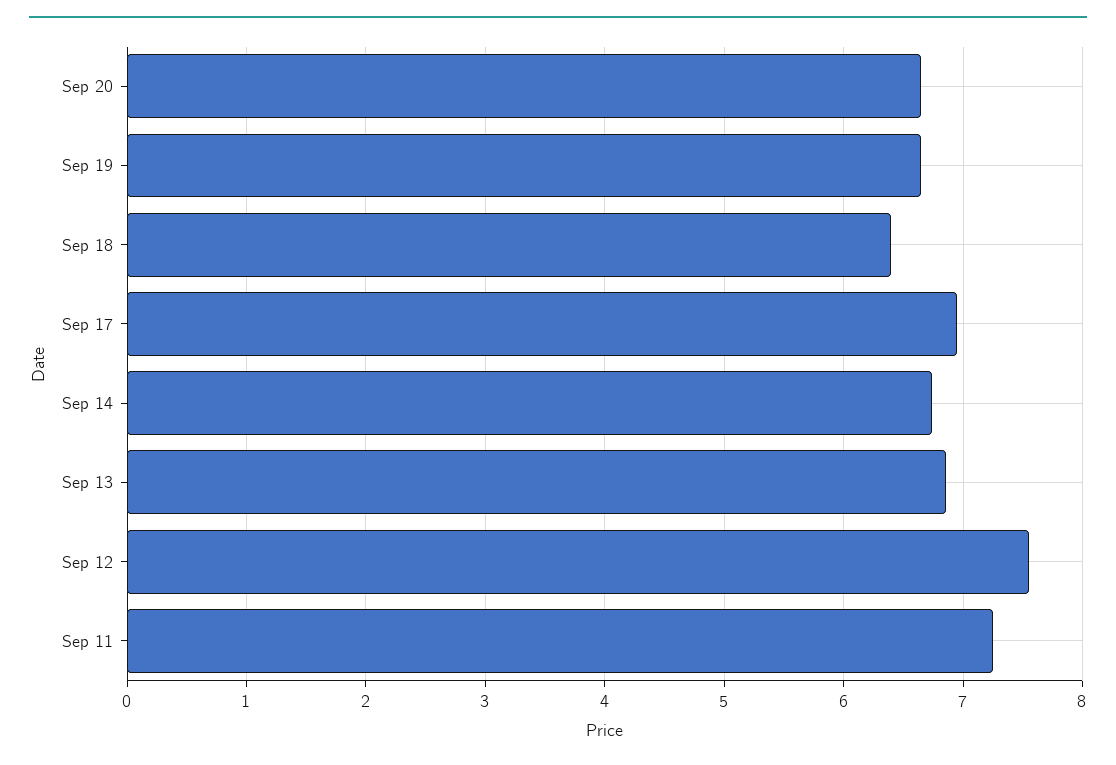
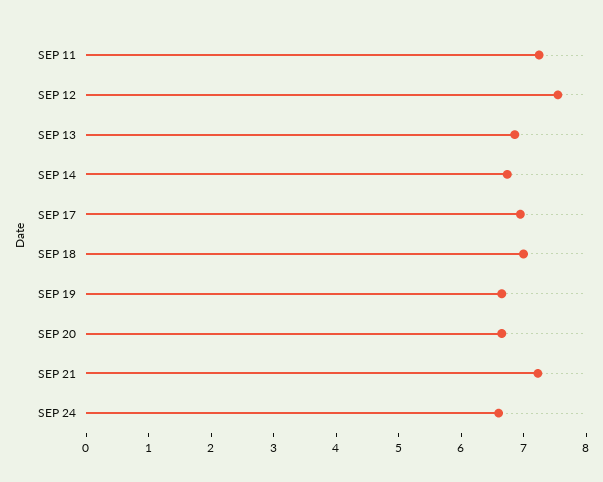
Sep 18: 6.4 -> 7
SEP 21: none -> 7.2
SEP 24: none -> 6.6

